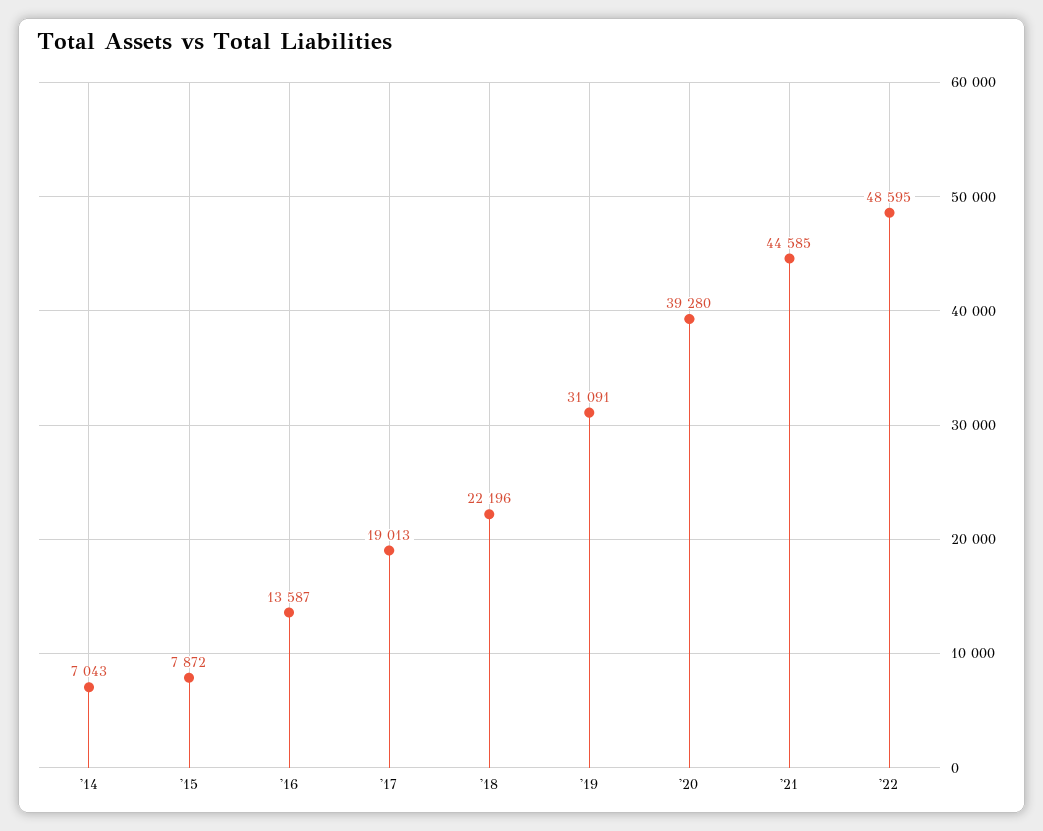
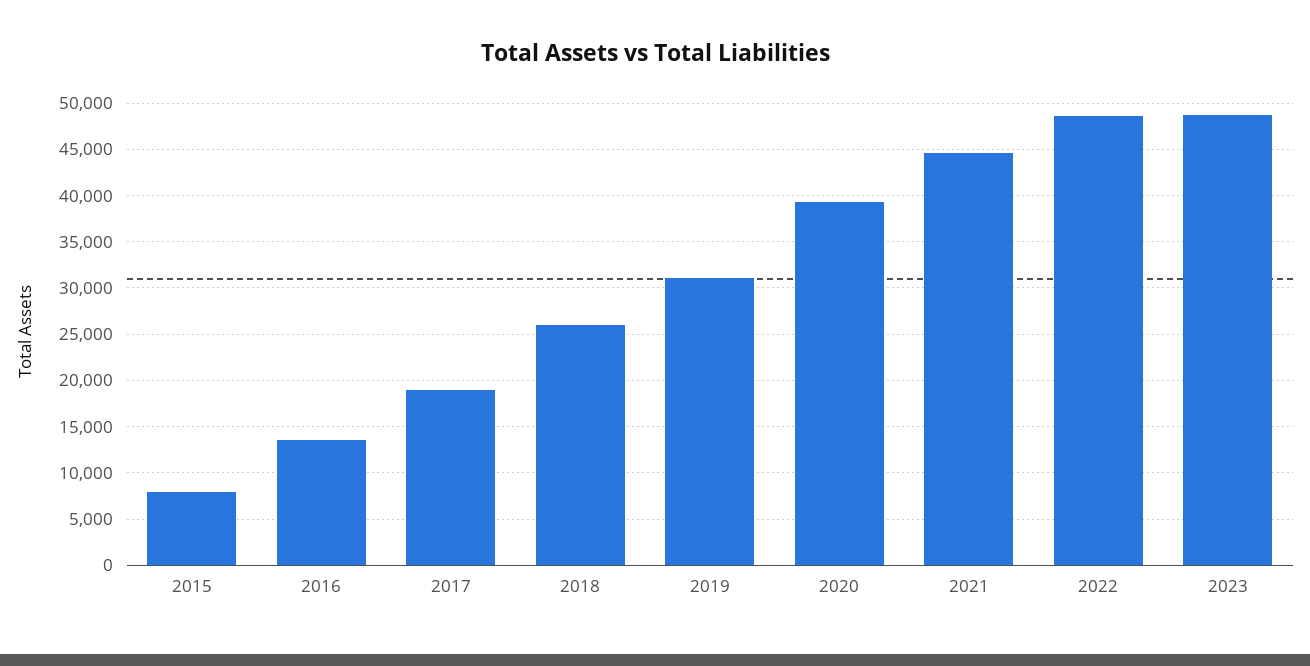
'14: 7043 -> none
'18: 22196 -> 26000
2023: none -> 49000

